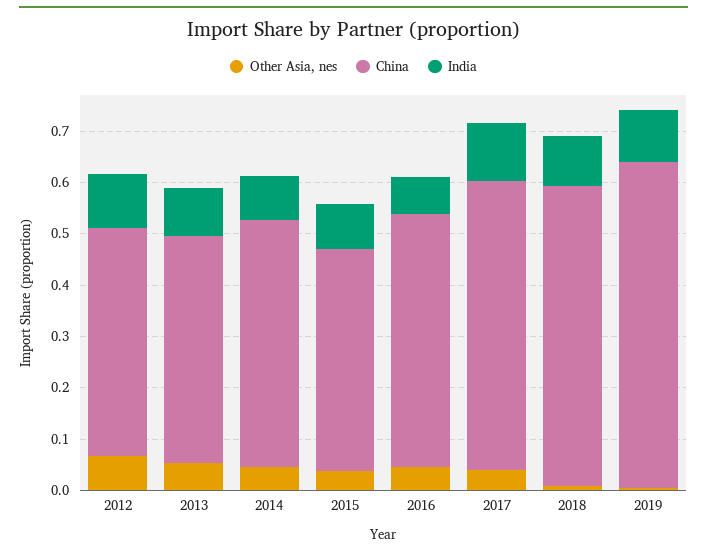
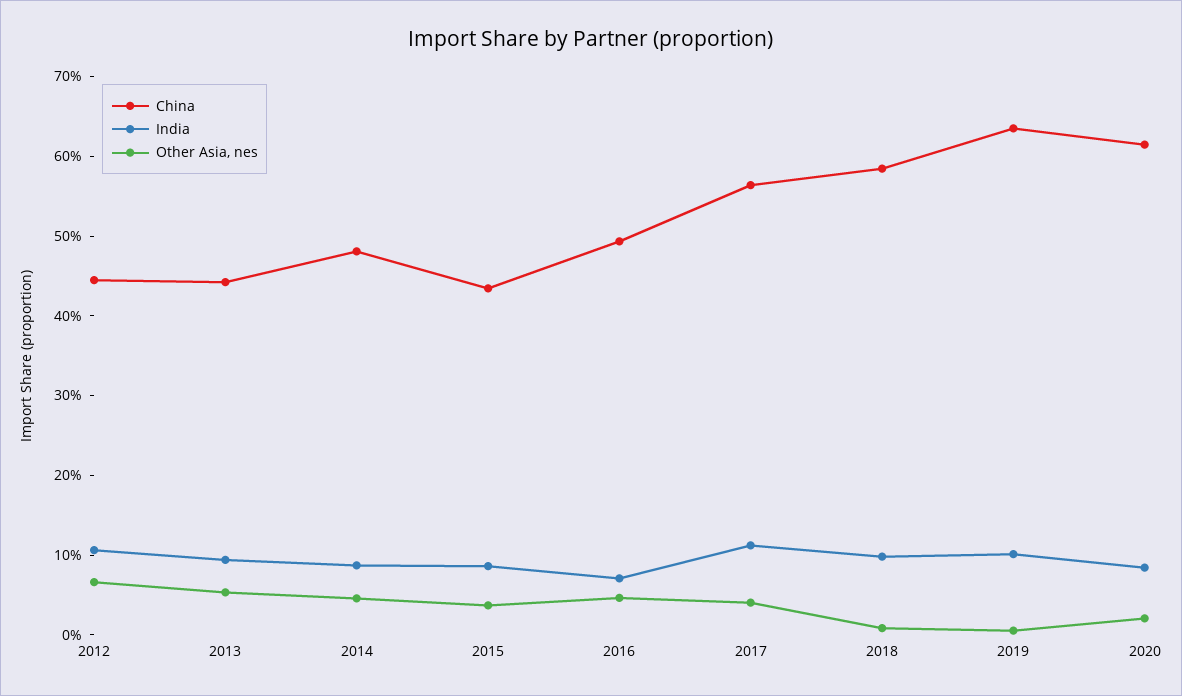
China, 2020: none -> 0.62
India, 2020: none -> 0.08
Other Asia, nes, 2020: none -> 0.02

